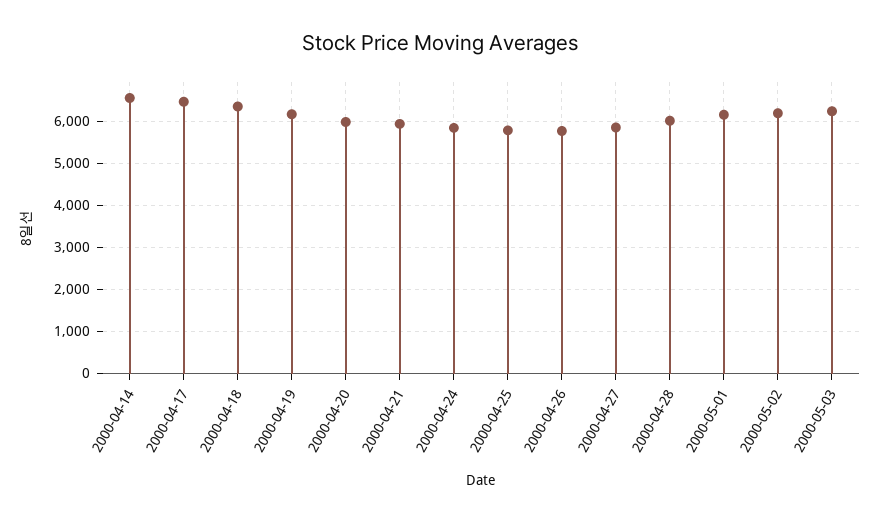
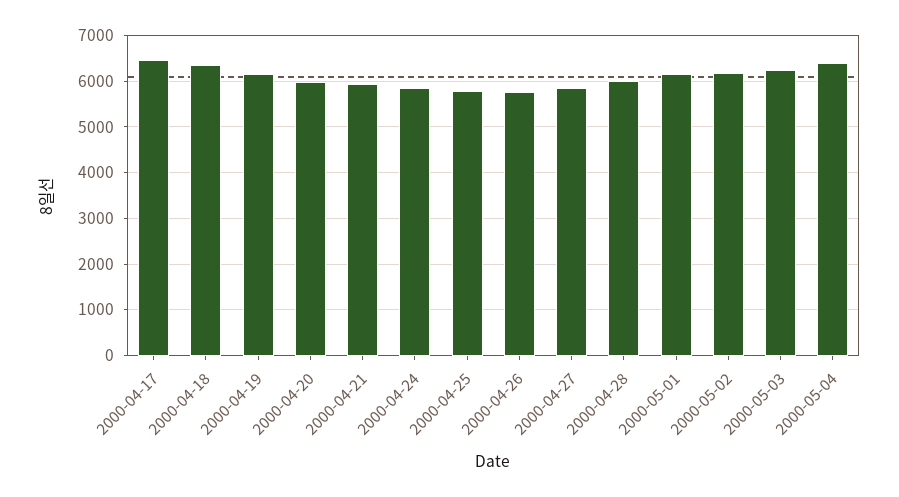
2000-04-14: 6600 -> none
2000-05-04: none -> 6400

